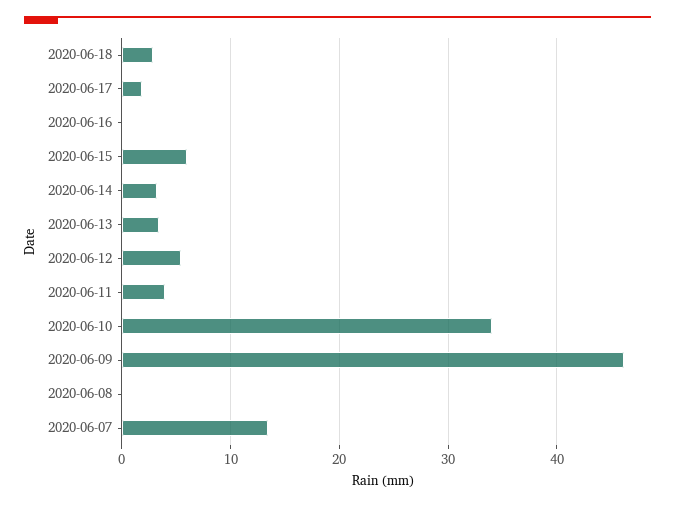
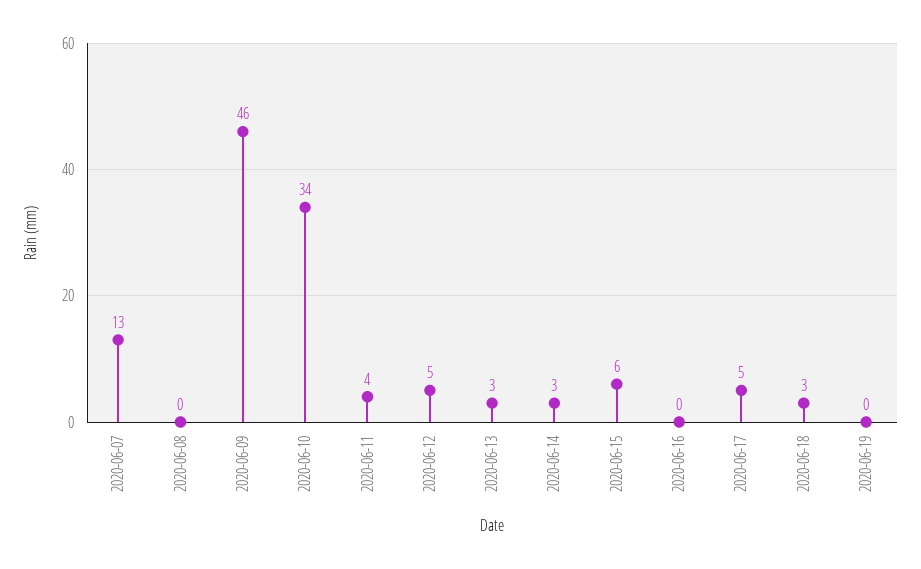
2020-06-17: 2 -> 5
2020-06-19: none -> 0

